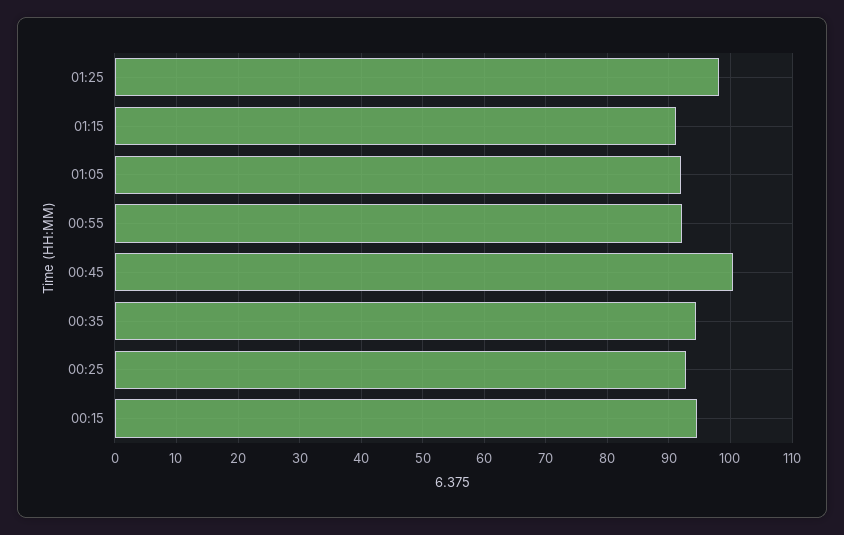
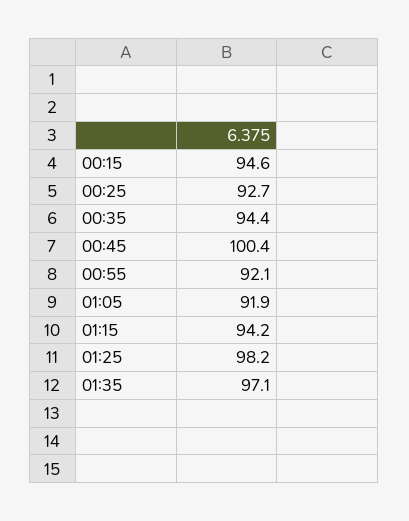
01:15: 91 -> 94.2
01:35: none -> 97.1

